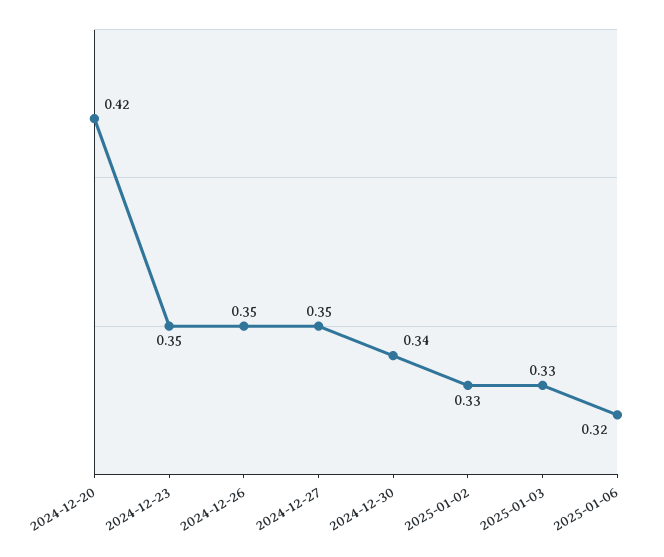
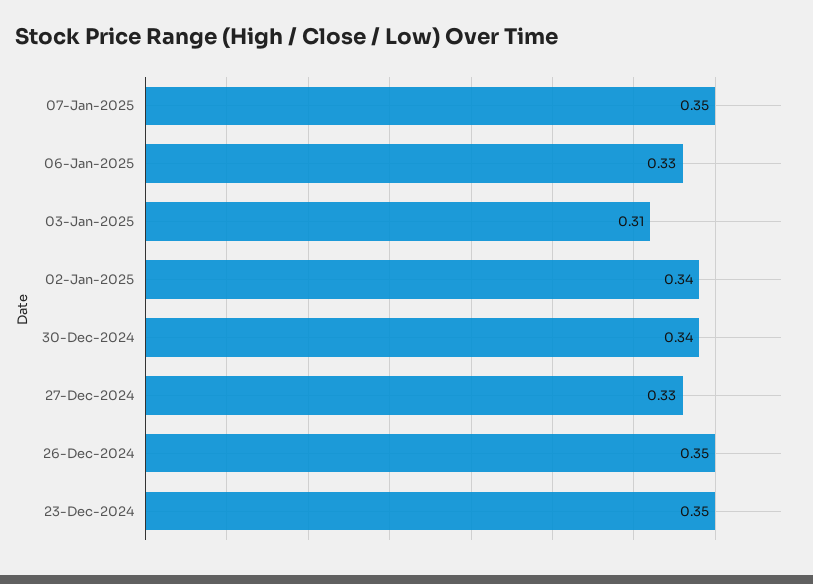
2024-12-20: 0.42 -> none
2024-12-27: 0.35 -> 0.33
2025-01-02: 0.33 -> 0.34
2025-01-03: 0.33 -> 0.31
2025-01-06: 0.32 -> 0.33
07-Jan-2025: none -> 0.35

